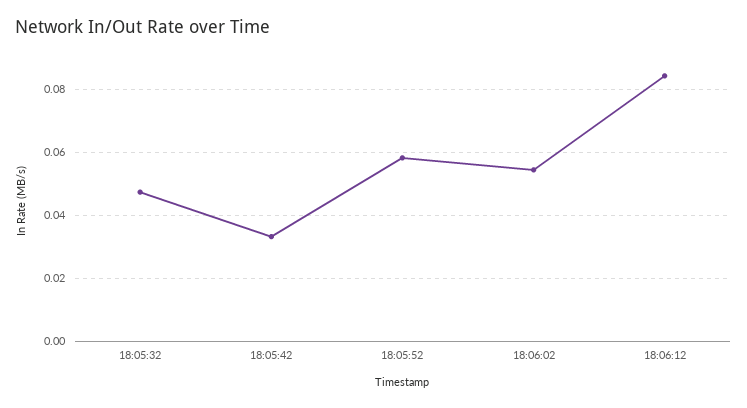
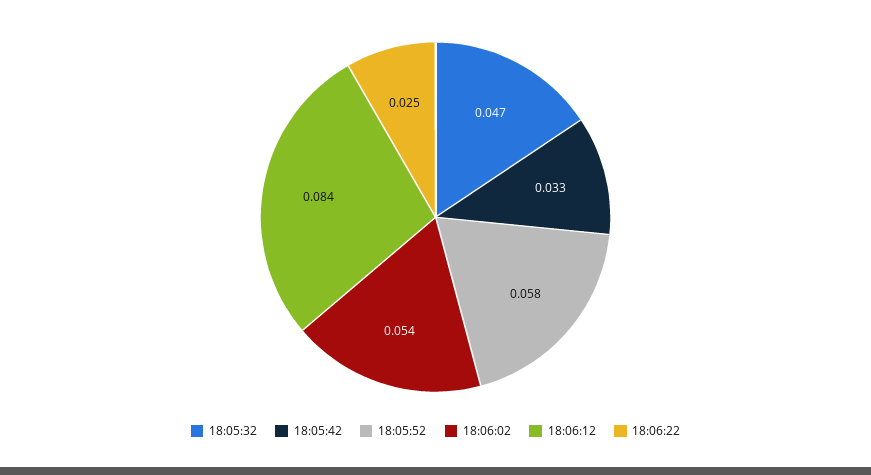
18:06:22: none -> 0.025

